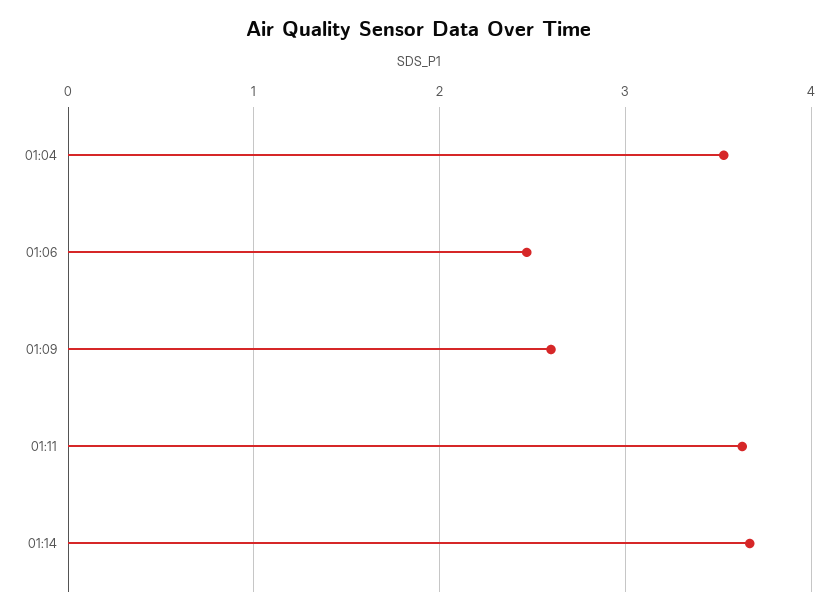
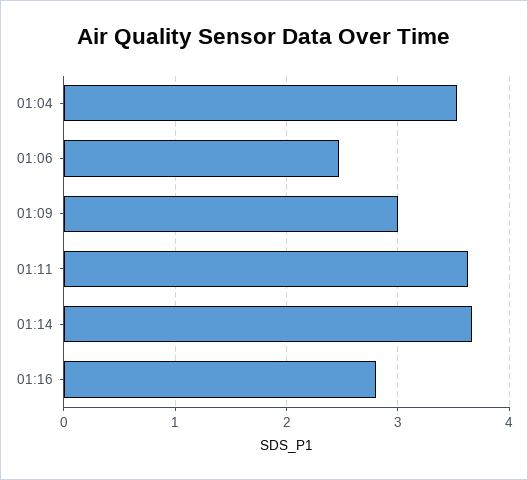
01:09: 2.6 -> 3
01:16: none -> 2.8

